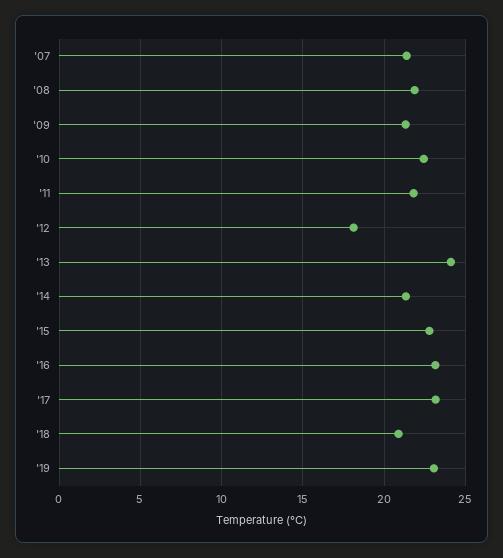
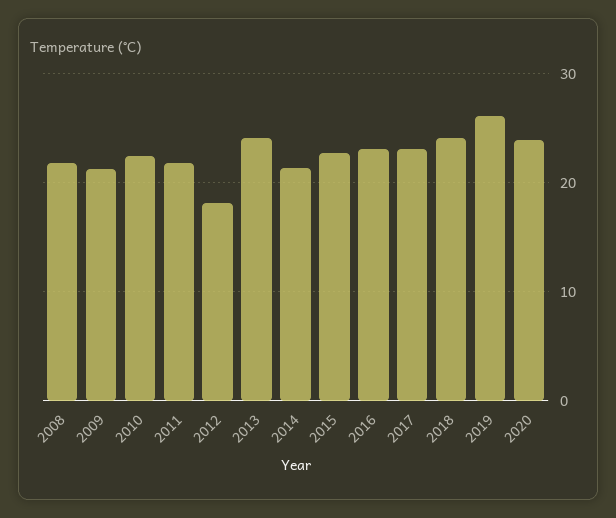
'07: 21.5 -> none
'18: 21 -> 24
'19: 23 -> 26
2020: none -> 24

